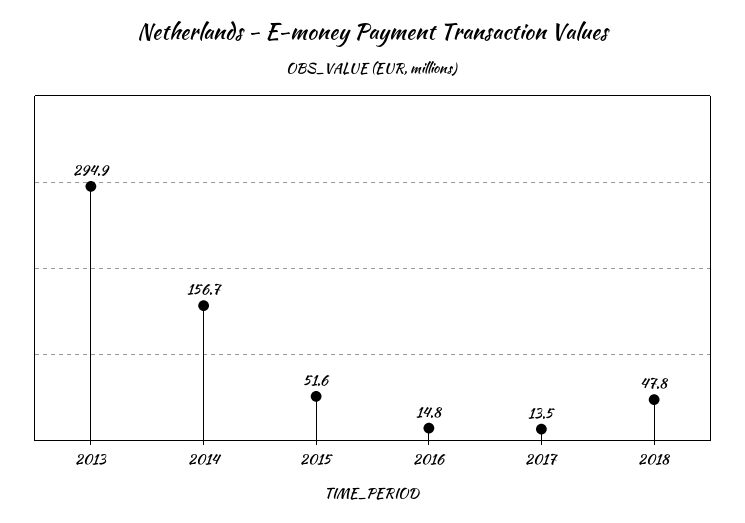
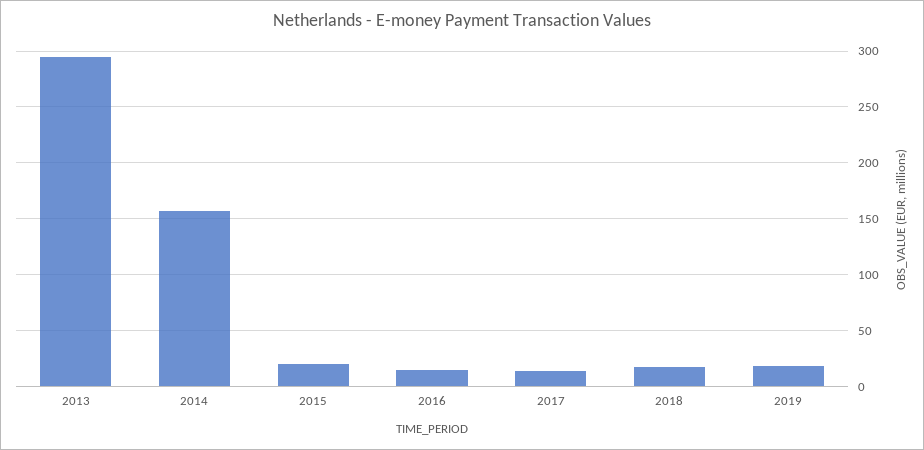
2015: 51.6 -> 20
2018: 47.8 -> 20
2019: none -> 20

